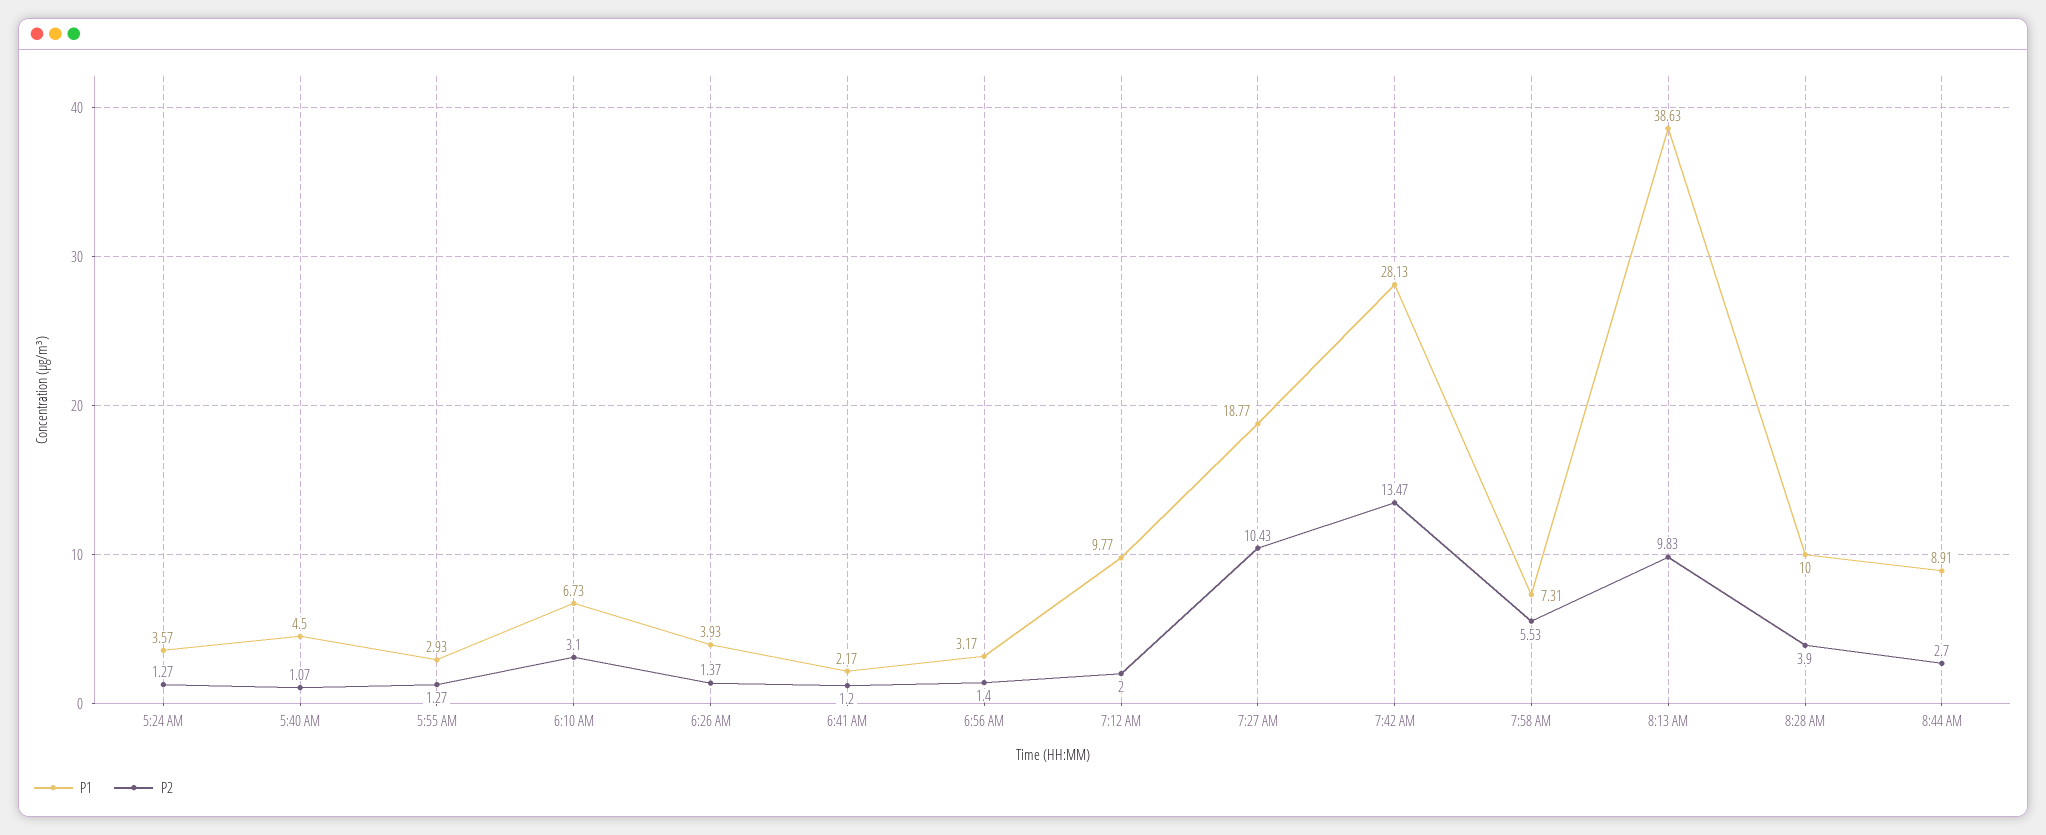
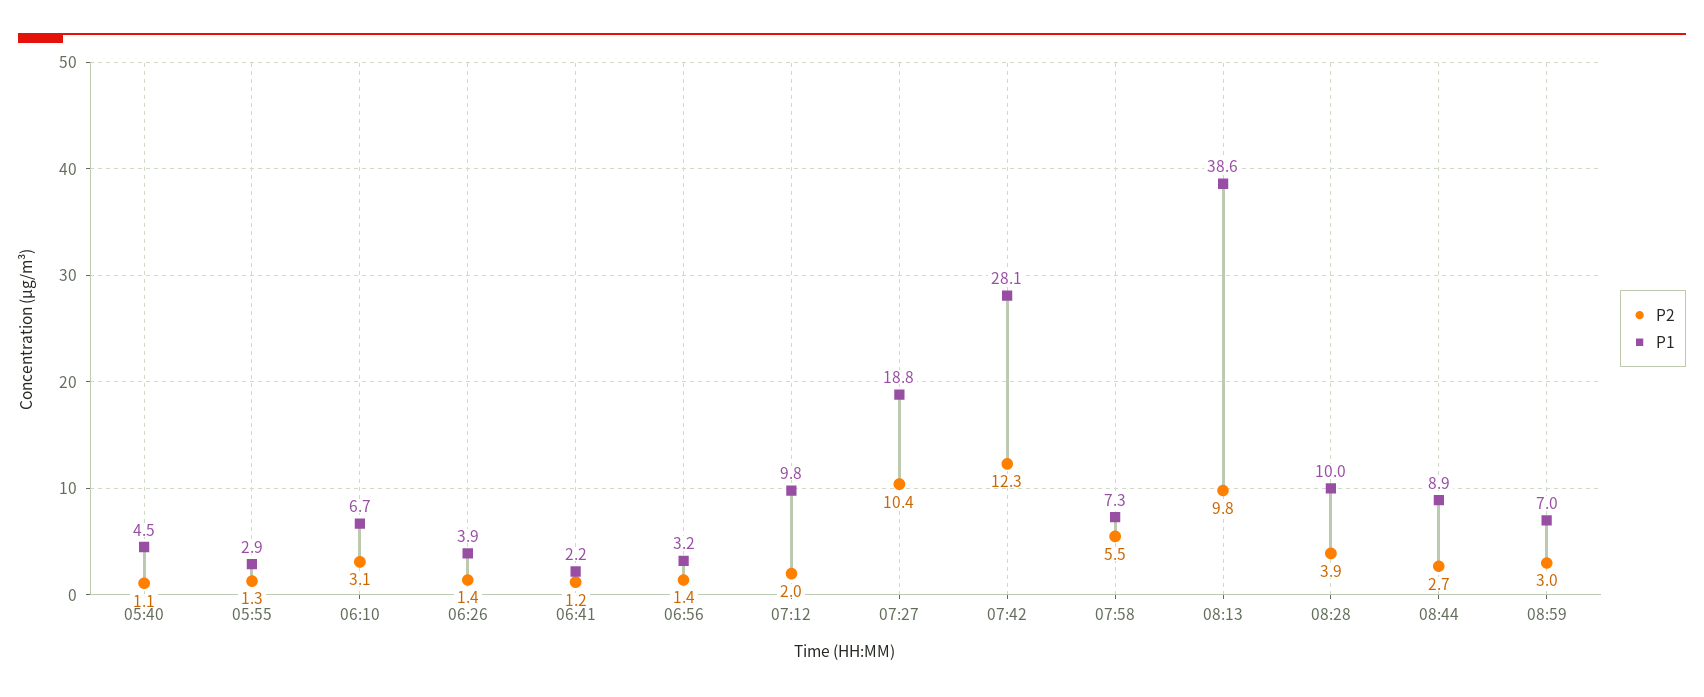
P1, 5:24 AM: 3.57 -> none
P2, 5:24 AM: 1.27 -> none
P2, 7:42 AM: 13.47 -> 12.3
P2, 08:59: none -> 3
P1, 08:59: none -> 7

